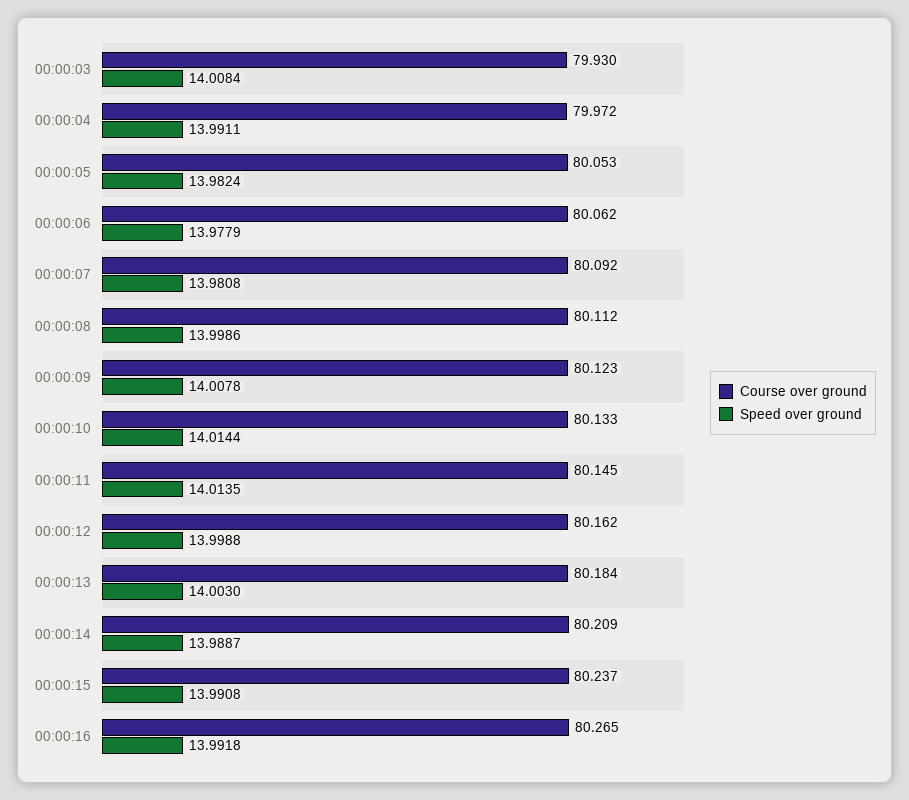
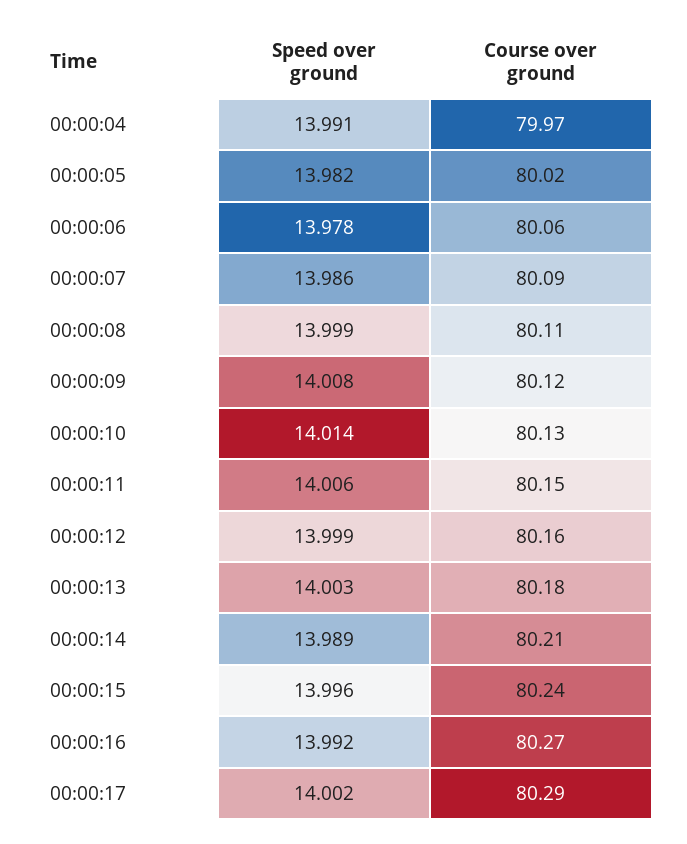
Course over ground, 00:00:03: 79.93 -> none
Speed over ground, 00:00:03: 14.0084 -> none
Course over ground, 00:00:05: 80.053 -> 80.02
Speed over ground, 00:00:07: 13.9808 -> 13.986
Speed over ground, 00:00:11: 14.0135 -> 14.006
Speed over ground, 00:00:15: 13.9908 -> 13.996
Speed over ground, 00:00:17: none -> 14.002
Course over ground, 00:00:17: none -> 80.29

